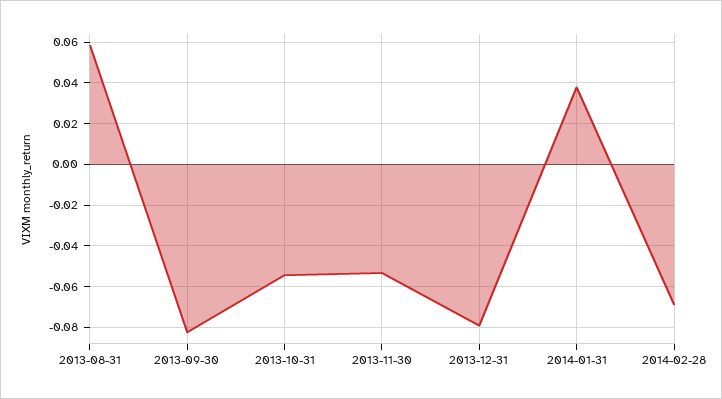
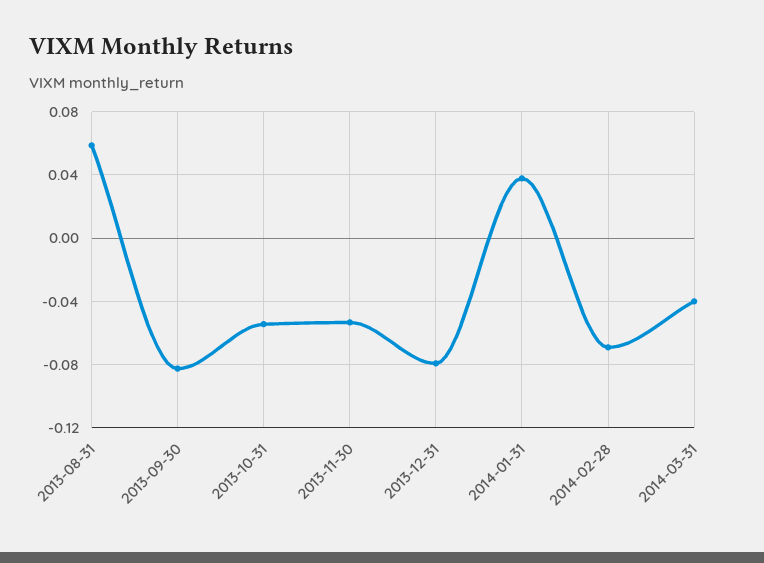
2014-03-31: none -> -0.04

